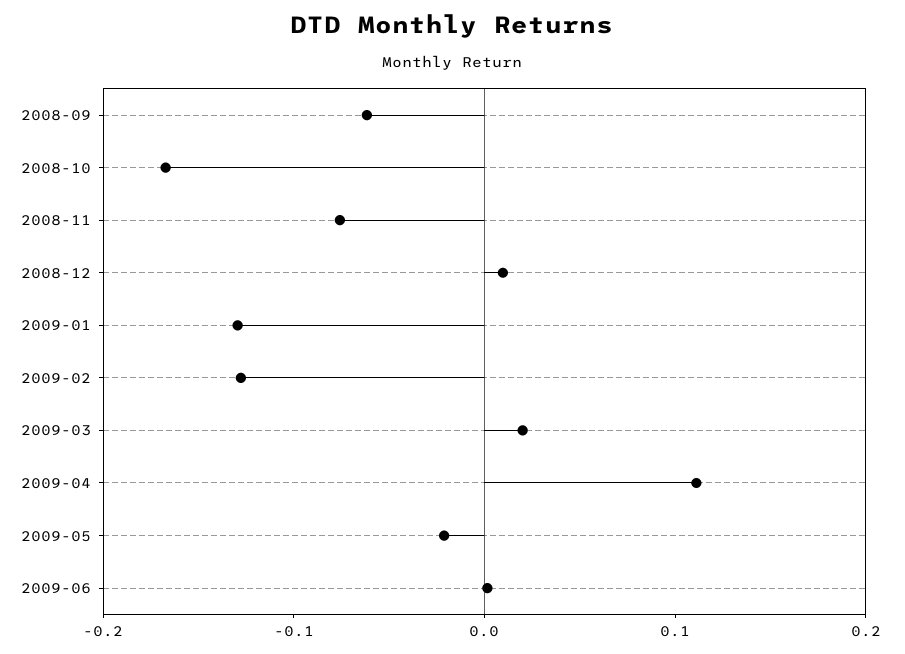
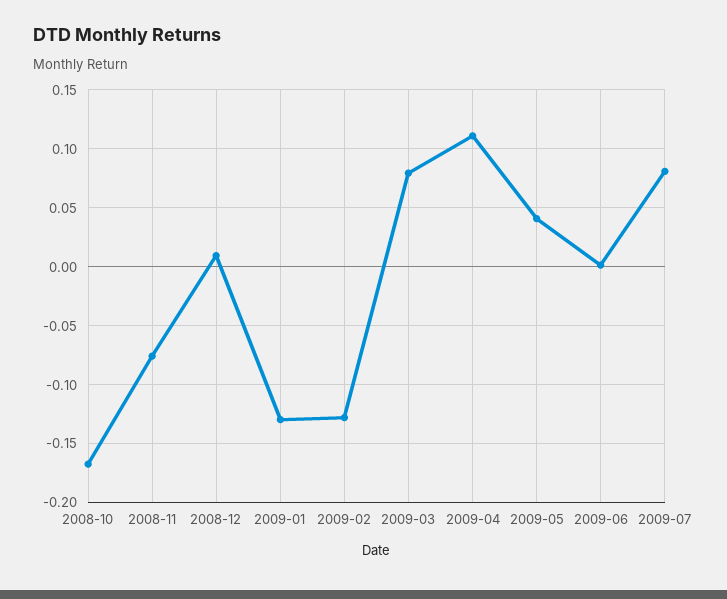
2008-09: -0.06 -> none
2009-03: 0.02 -> 0.08
2009-05: -0.02 -> 0.04
2009-07: none -> 0.08

